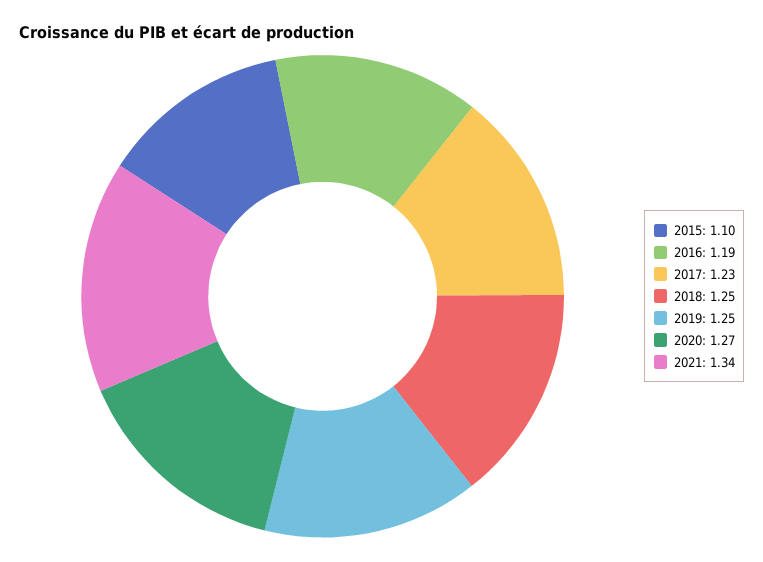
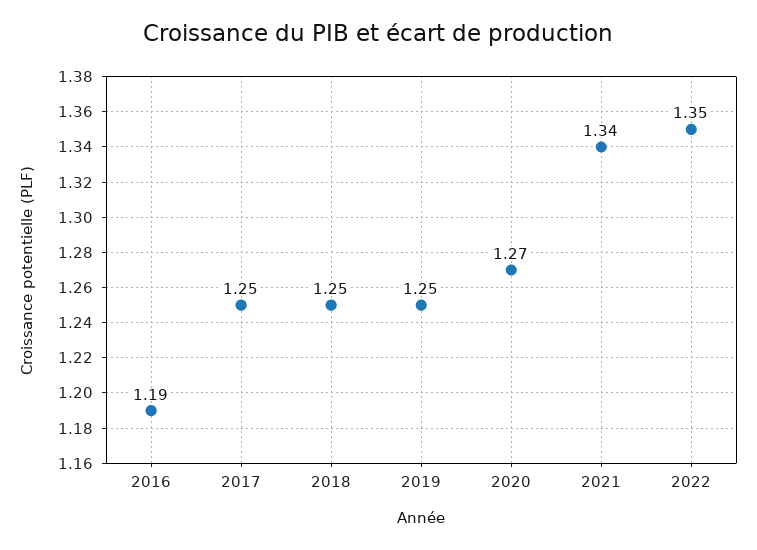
2015: 1.1 -> none
2017: 1.23 -> 1.25
2022: none -> 1.35

